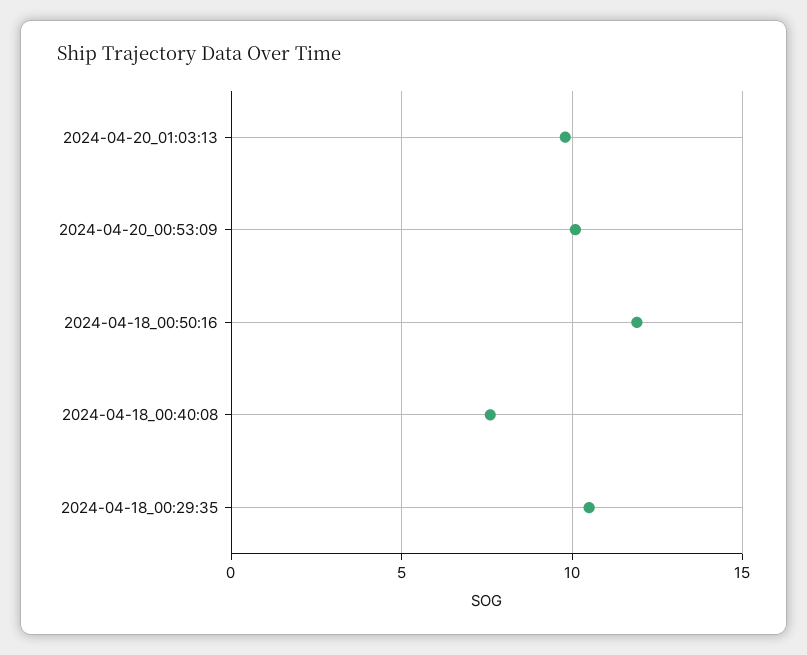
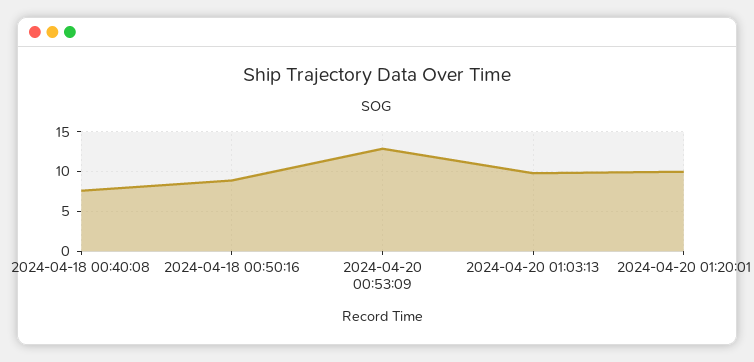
2024-04-20_00:53:09: 10 -> 13
2024-04-18_00:50:16: 12 -> 9
2024-04-18_00:29:35: 10.5 -> none
2024-04-20 01:20:01: none -> 10

